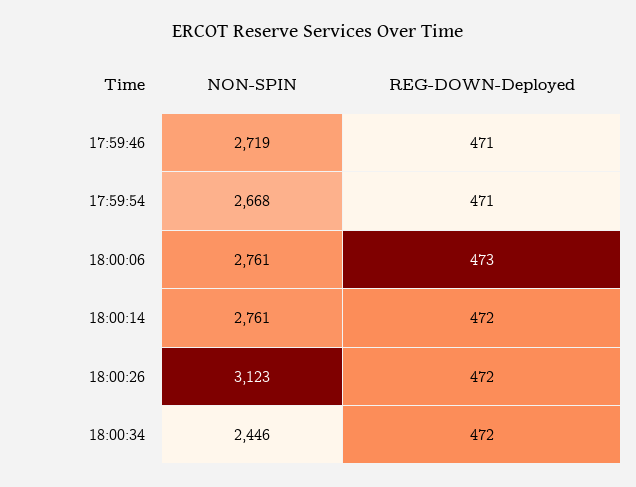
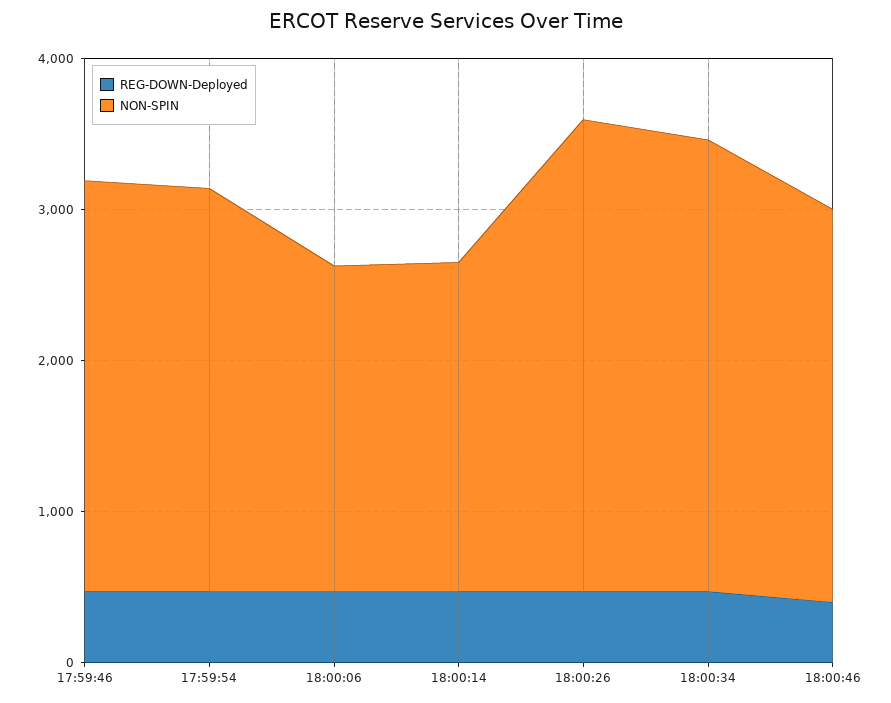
NON-SPIN, 18:00:06: 2761 -> 2200
NON-SPIN, 18:00:14: 2761 -> 2200
NON-SPIN, 18:00:34: 2446 -> 3000
REG-DOWN-Deployed, 18:00:46: none -> 400
NON-SPIN, 18:00:46: none -> 2600

